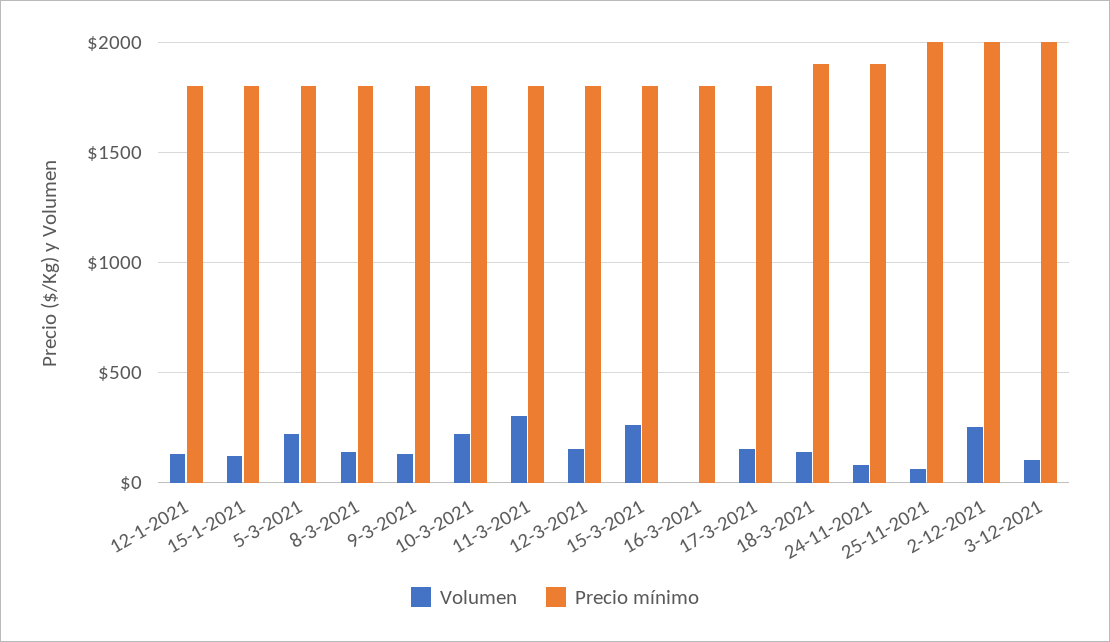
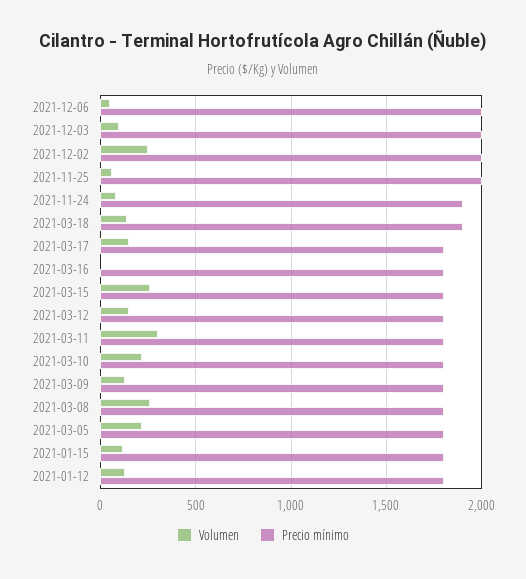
Volumen, 8-3-2021: 150 -> 250
Volumen, 2021-12-06: none -> 50
Precio mínimo, 2021-12-06: none -> 2000

